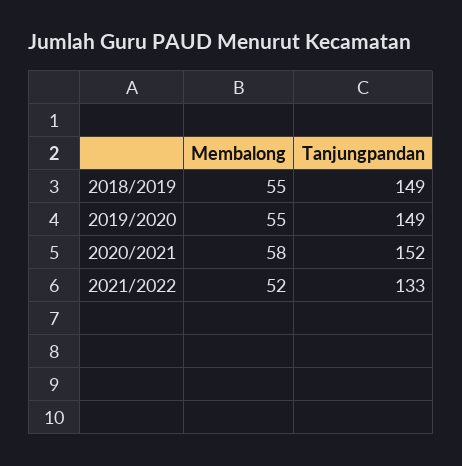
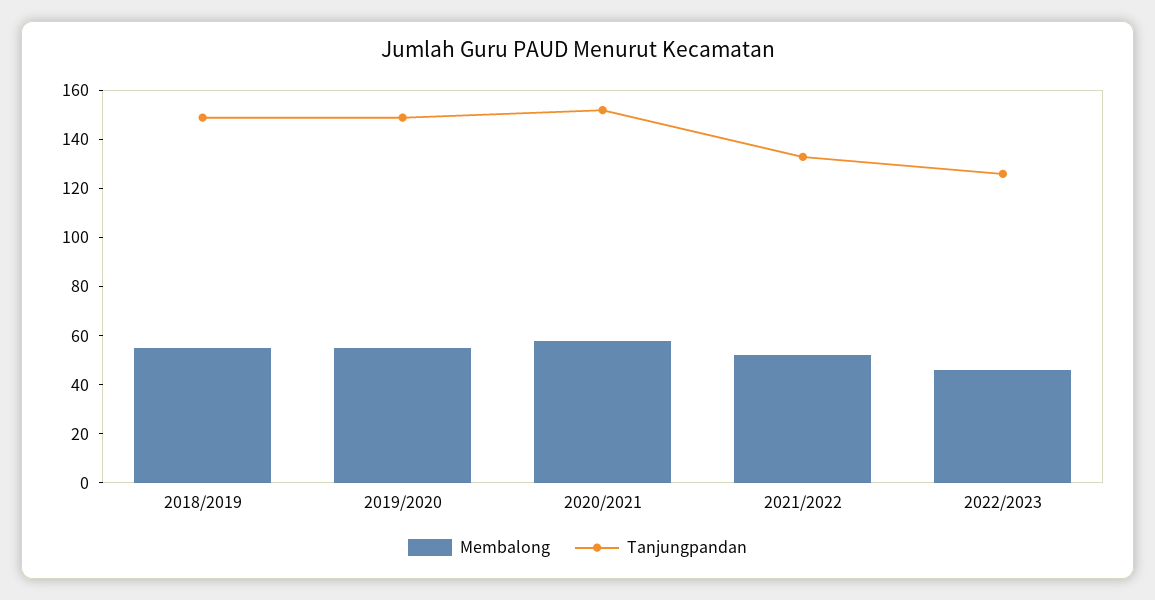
Membalong, 2022/2023: none -> 45
Tanjungpandan, 2022/2023: none -> 125

